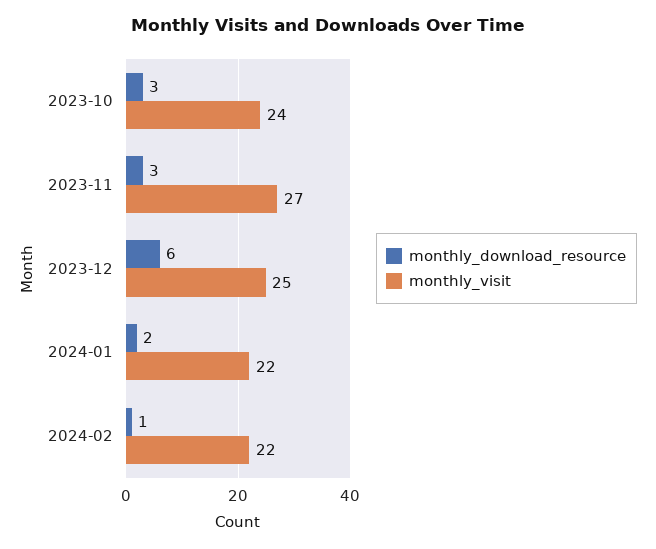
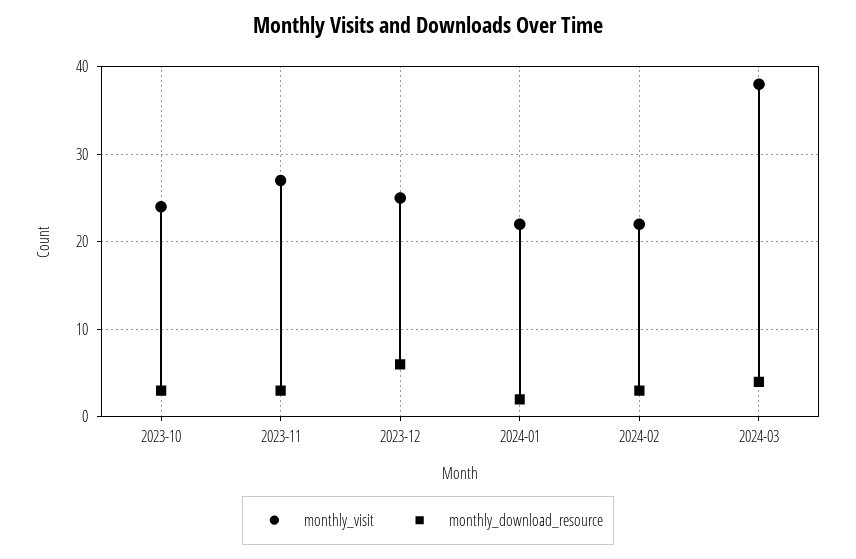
monthly_download_resource, 2024-02: 1 -> 3
monthly_visit, 2024-03: none -> 38
monthly_download_resource, 2024-03: none -> 4

